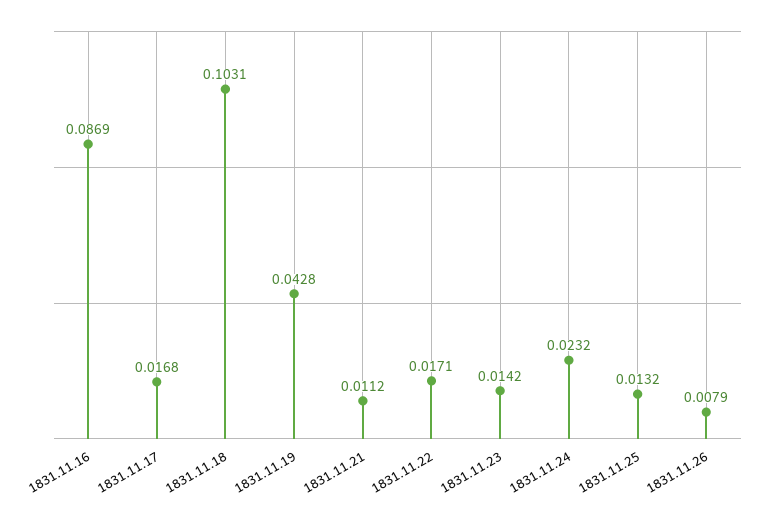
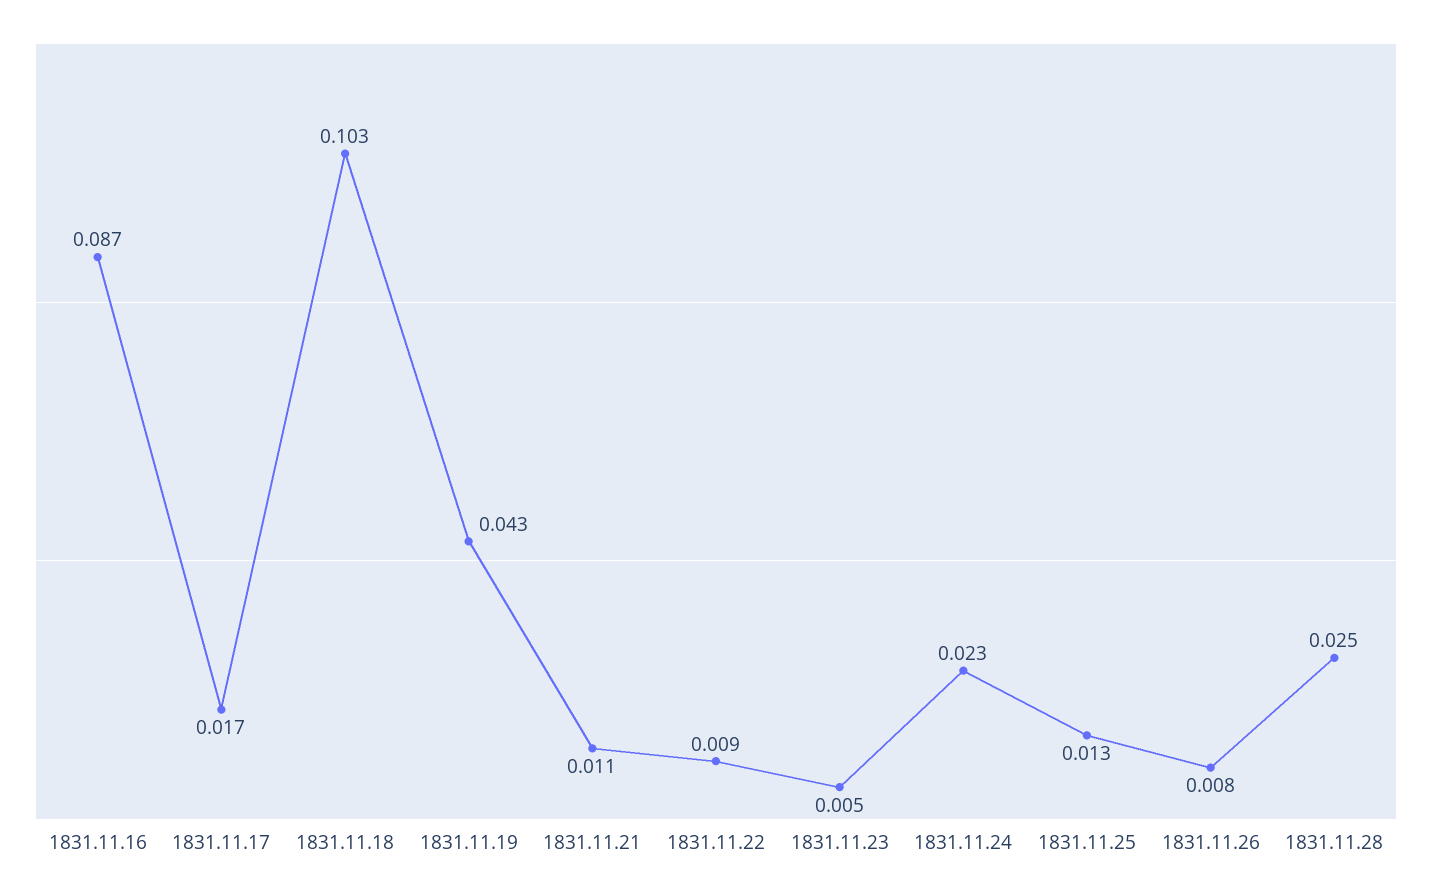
1831.11.22: 0.0171 -> 0.009
1831.11.23: 0.0142 -> 0.005
1831.11.28: none -> 0.025

